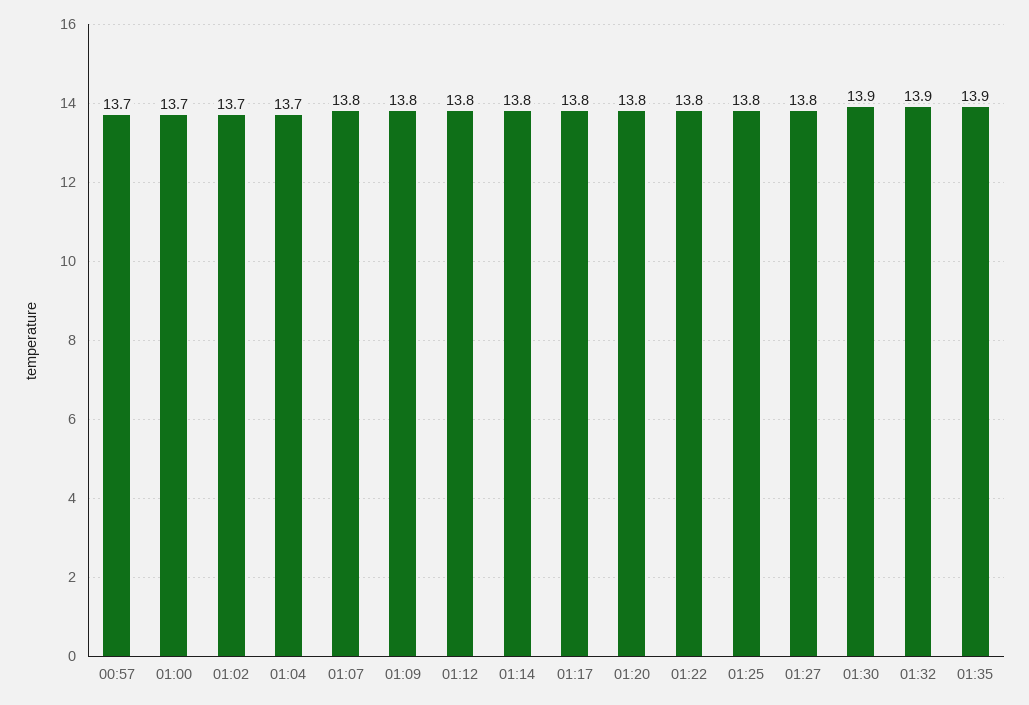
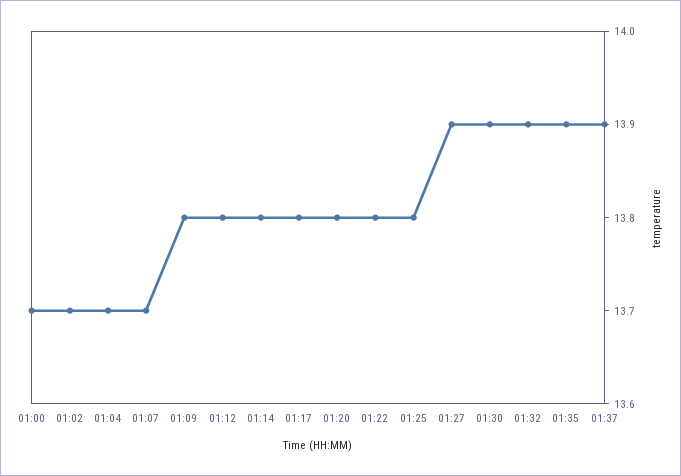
00:57: 13.7 -> none
01:07: 13.8 -> 13.7
01:27: 13.8 -> 13.9
01:37: none -> 13.9

